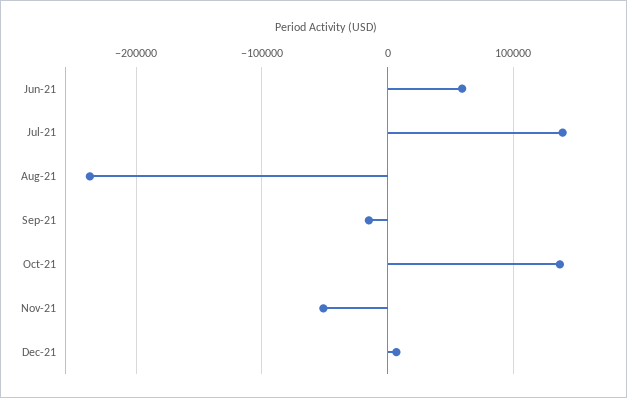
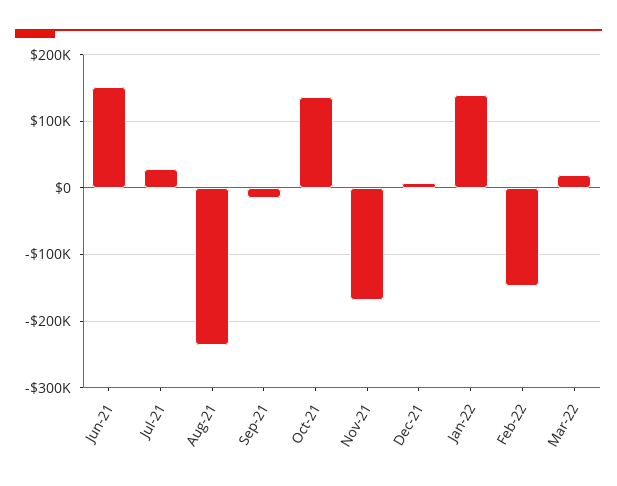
Jun-21: 60000 -> 150000
Jul-21: 140000 -> 30000
Nov-21: -50000 -> -170000
Jan-22: none -> 140000
Feb-22: none -> -150000
Mar-22: none -> 20000

